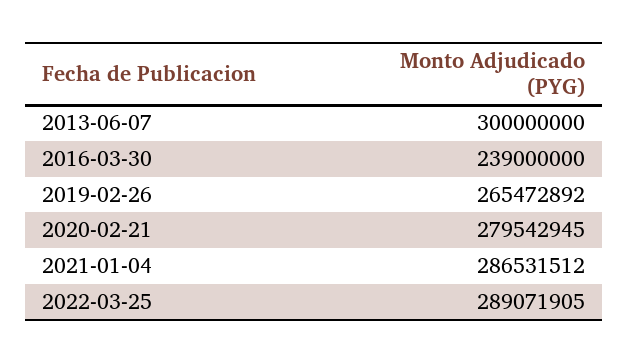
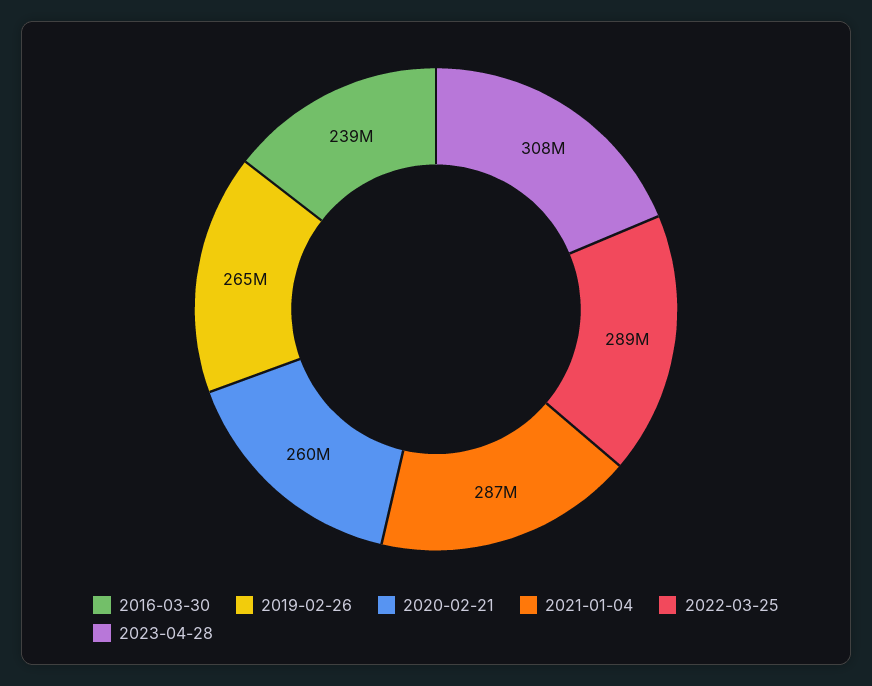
2013-06-07: 300000000 -> none
2020-02-21: 279542945 -> 260000000
2023-04-28: none -> 308000000

